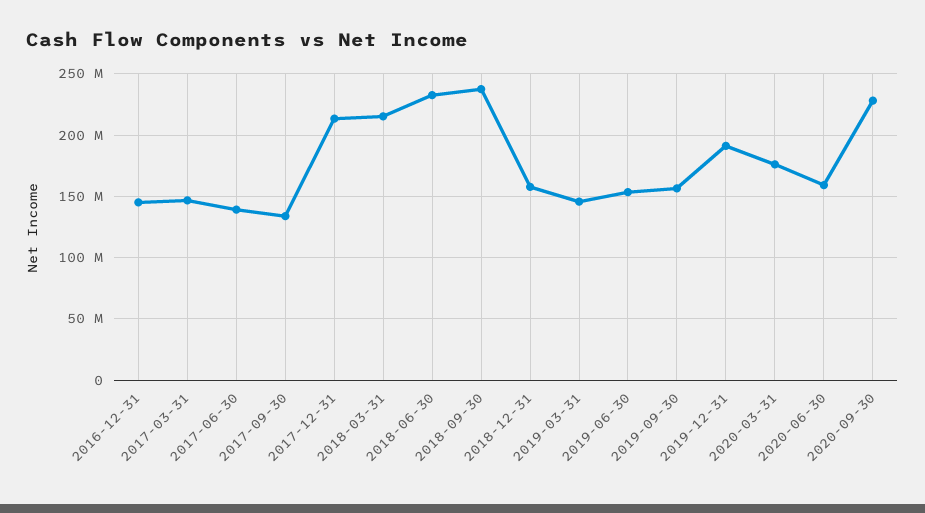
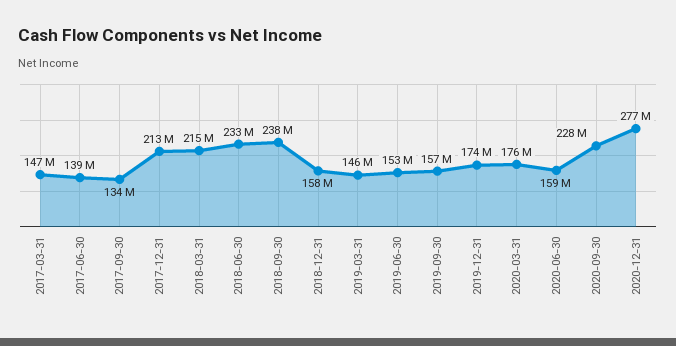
2016-12-31: 145000000 -> none
2019-12-31: 190000000 -> 174000000
2020-12-31: none -> 277000000

